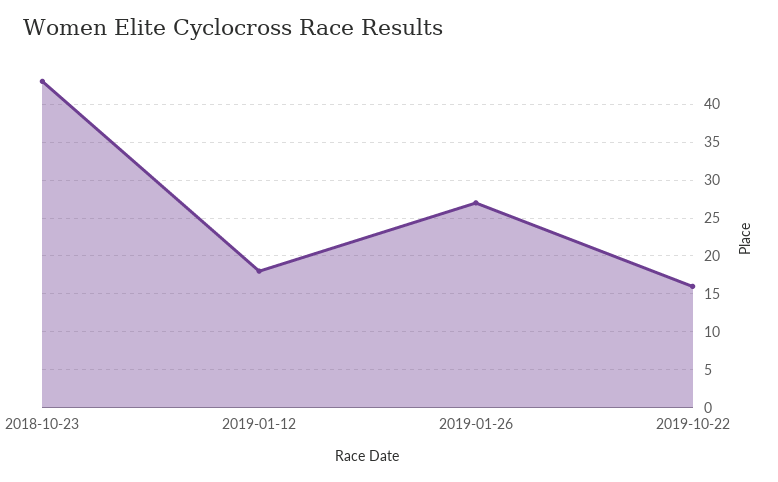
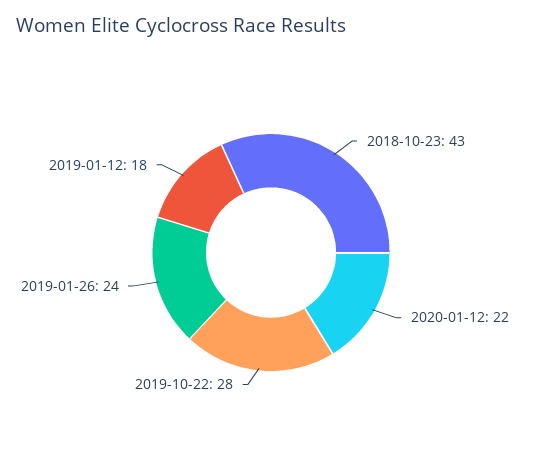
2019-01-26: 27 -> 24
2019-10-22: 16 -> 28
2020-01-12: none -> 22

